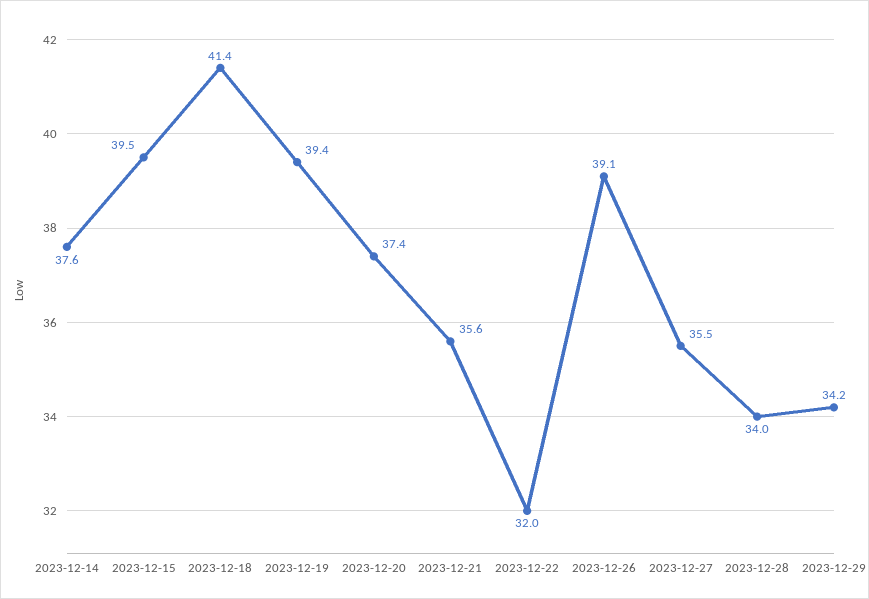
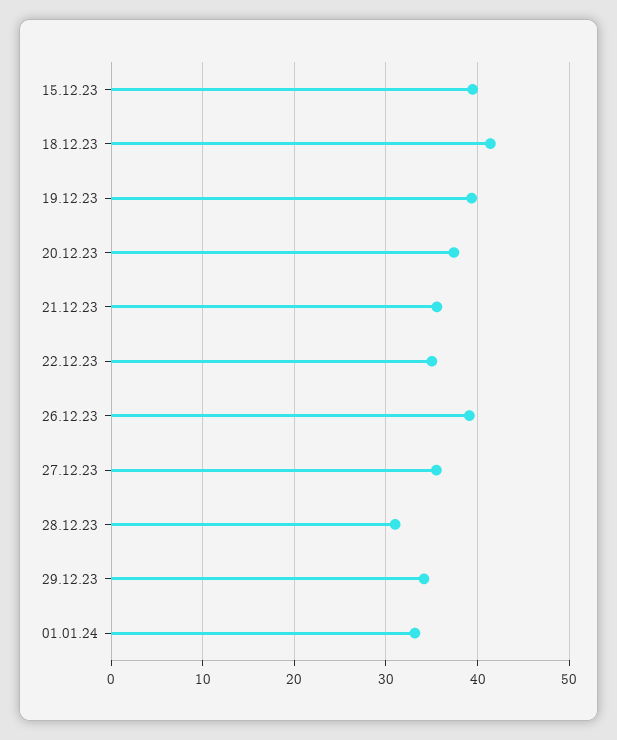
2023-12-14: 37.6 -> none
2023-12-22: 32 -> 35
2023-12-28: 34 -> 31
01.01.24: none -> 33

